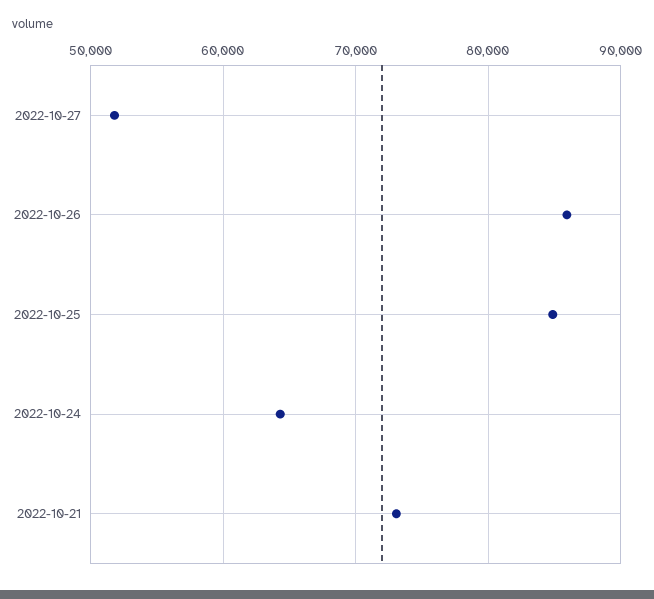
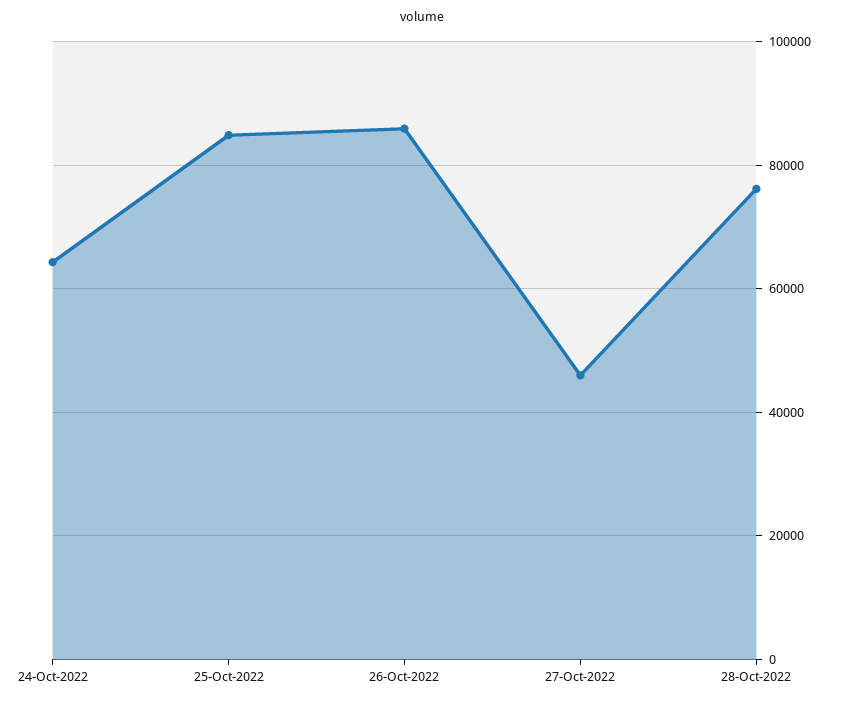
2022-10-27: 52000 -> 46000
2022-10-21: 73000 -> none
28-Oct-2022: none -> 76000

